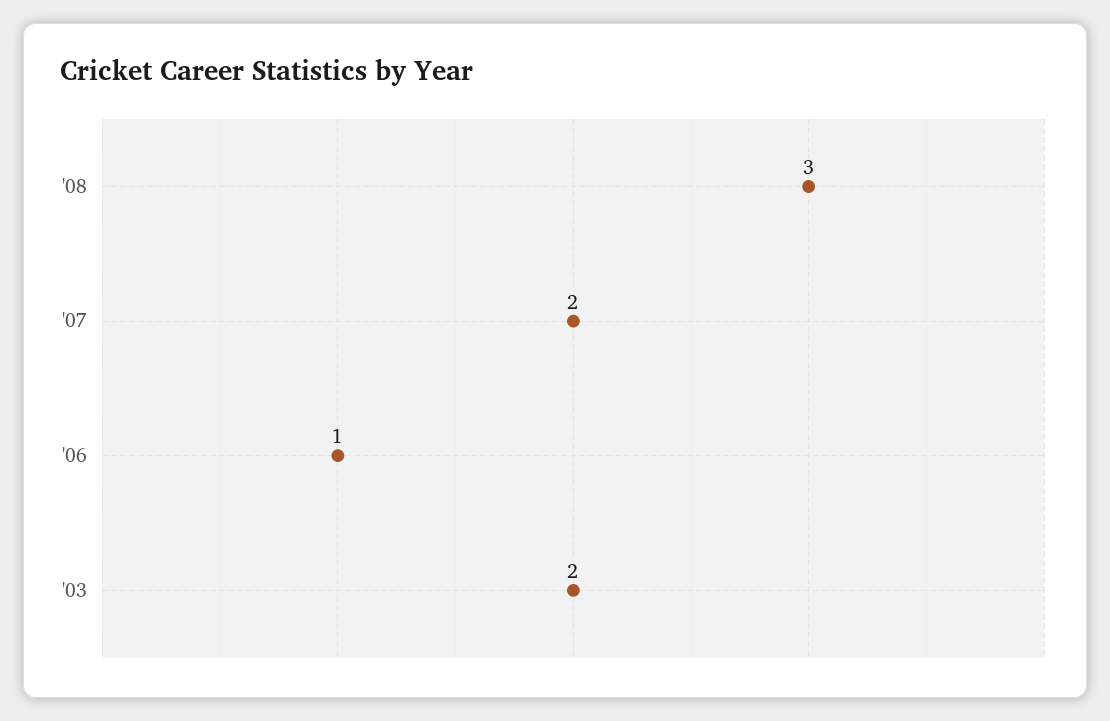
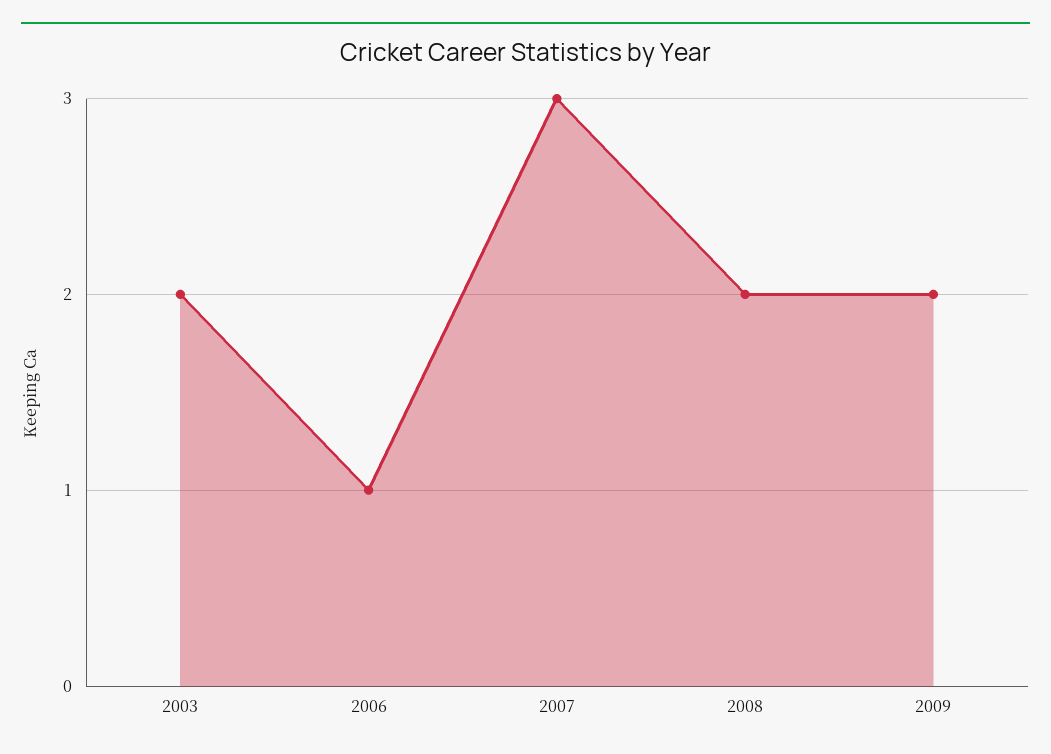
'08: 3 -> 2
'07: 2 -> 3
2009: none -> 2

